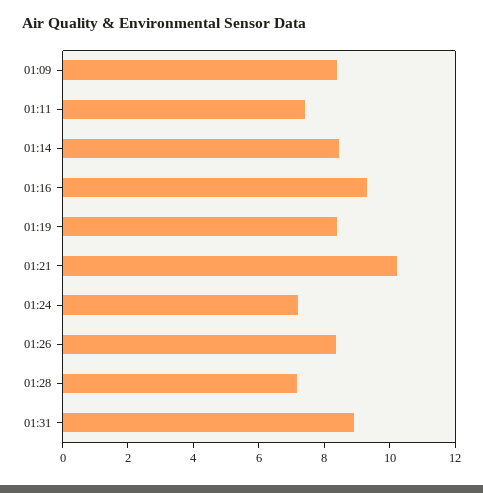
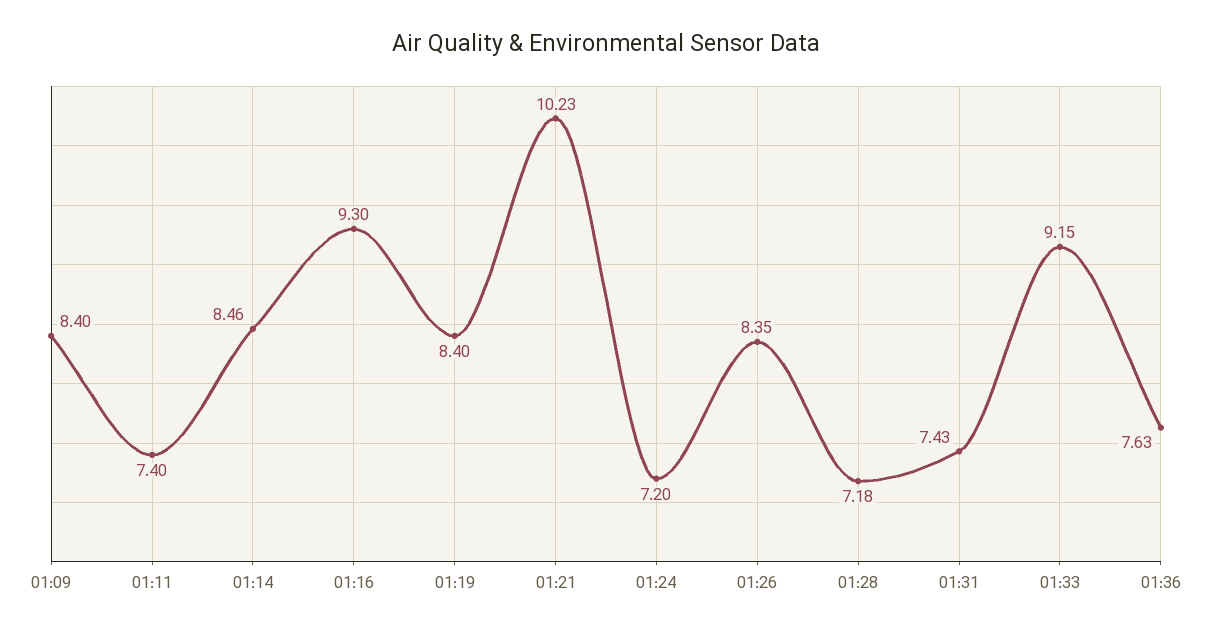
01:31: 9 -> 7.43
01:33: none -> 9.15
01:36: none -> 7.63

